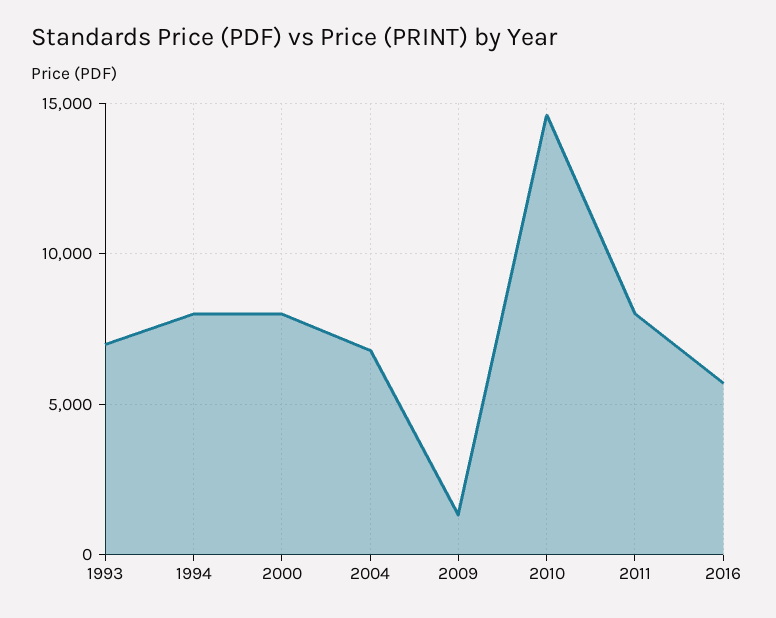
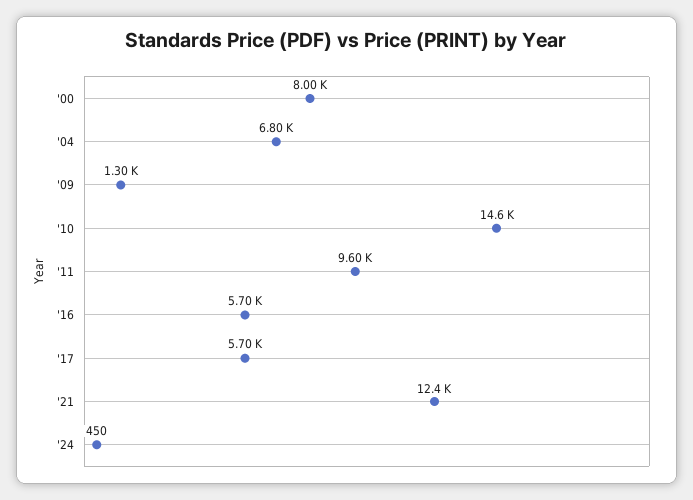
1993: 7000 -> none
1994: 8000 -> none
2011: 8000 -> 9600
'17: none -> 5700
'21: none -> 12400
'24: none -> 450

